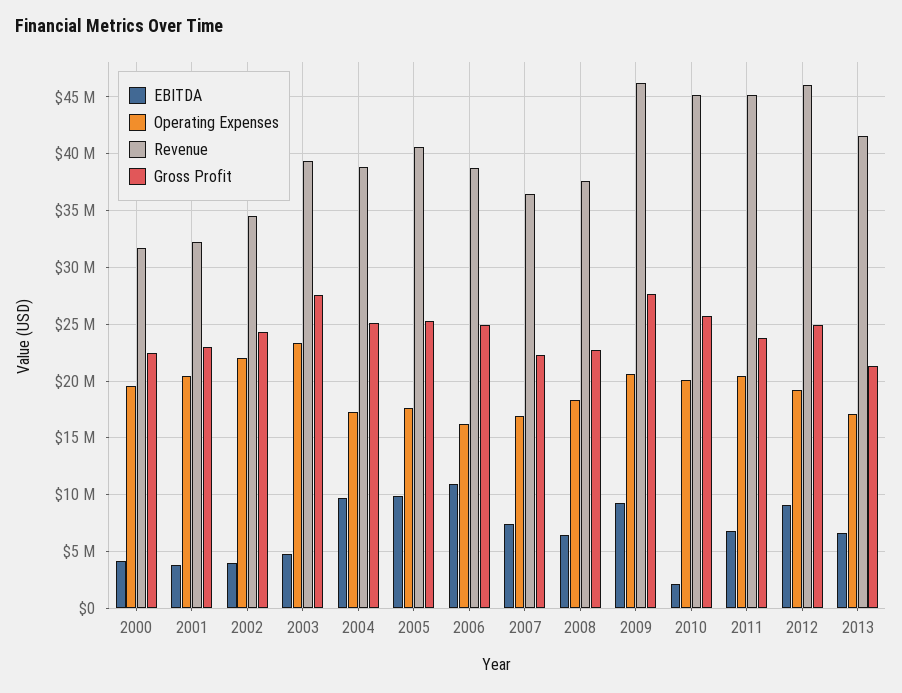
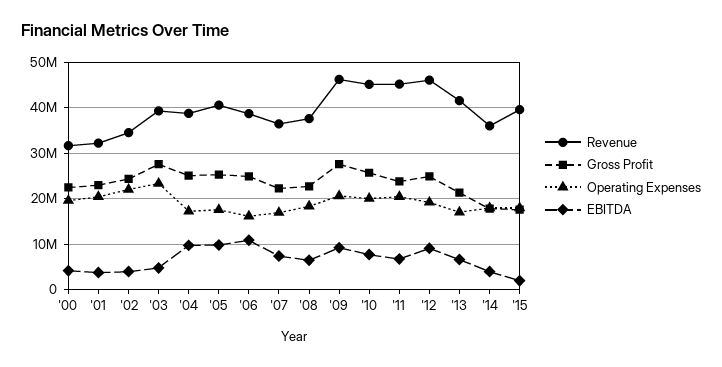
EBITDA, 2010: 2000000 -> 8000000
Revenue, '14: none -> 36000000
Gross Profit, '14: none -> 18000000
Operating Expenses, '14: none -> 18000000
EBITDA, '14: none -> 4000000
Revenue, '15: none -> 40000000
Gross Profit, '15: none -> 18000000
Operating Expenses, '15: none -> 18000000
EBITDA, '15: none -> 2000000

